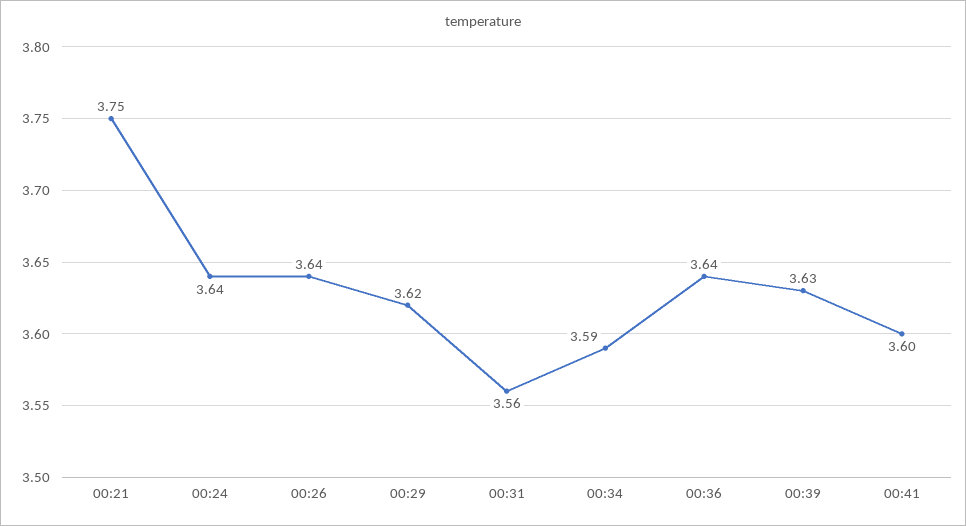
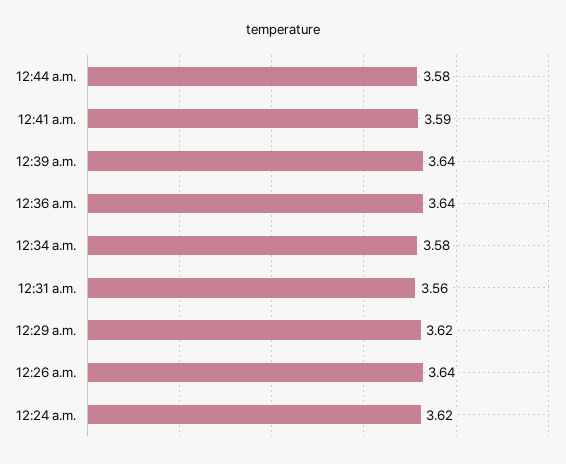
00:21: 3.75 -> none
00:24: 3.64 -> 3.62
00:34: 3.59 -> 3.58
00:39: 3.63 -> 3.64
00:41: 3.6 -> 3.59
12:44 a.m.: none -> 3.58

